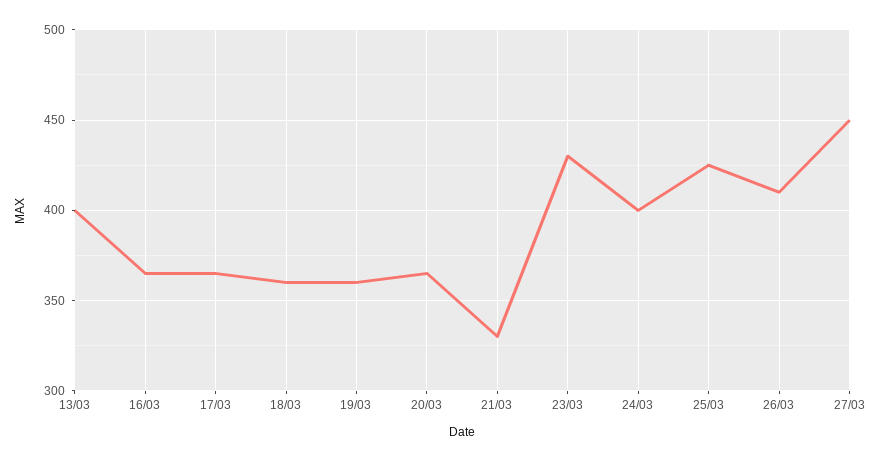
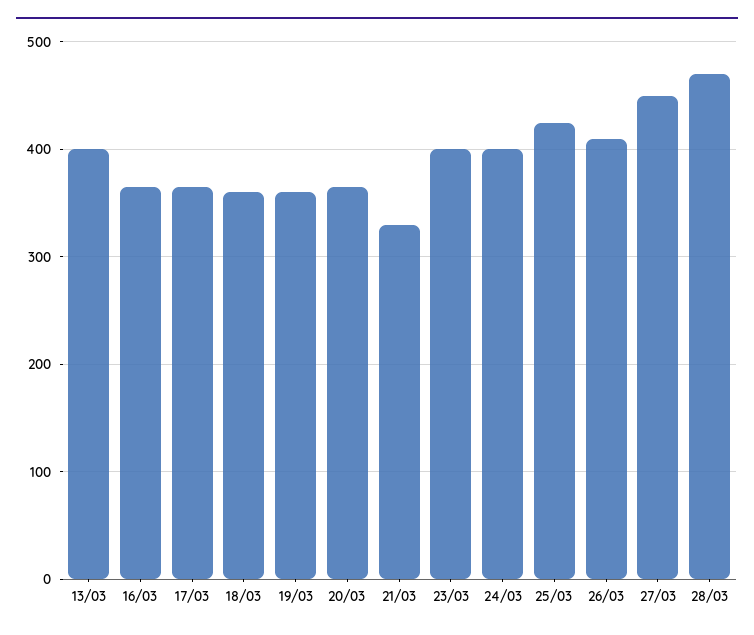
23/03: 430 -> 400
28/03: none -> 470

